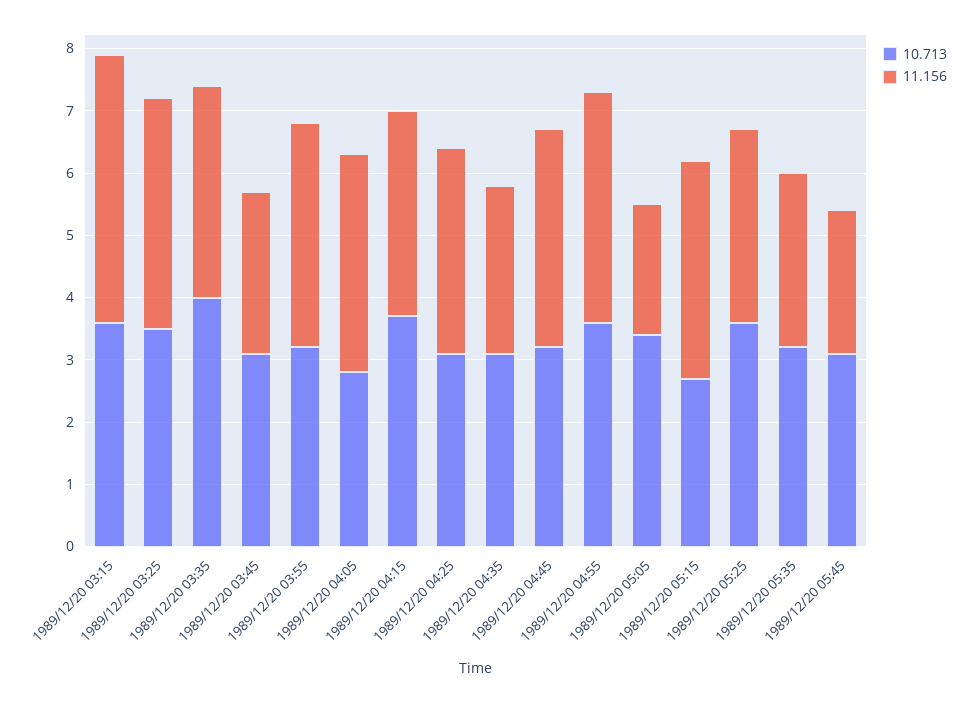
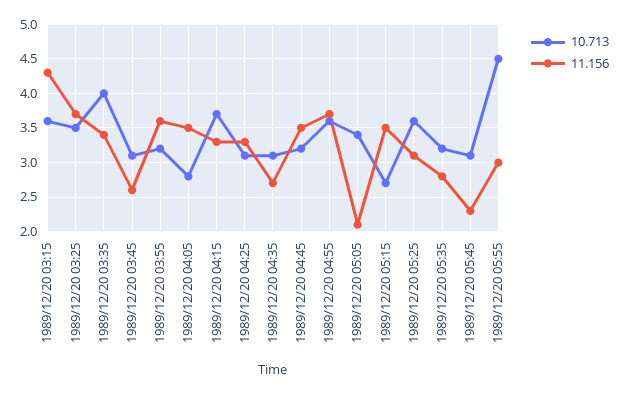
10.713, 1989/12/20 05:55: none -> 4.5
11.156, 1989/12/20 05:55: none -> 3

